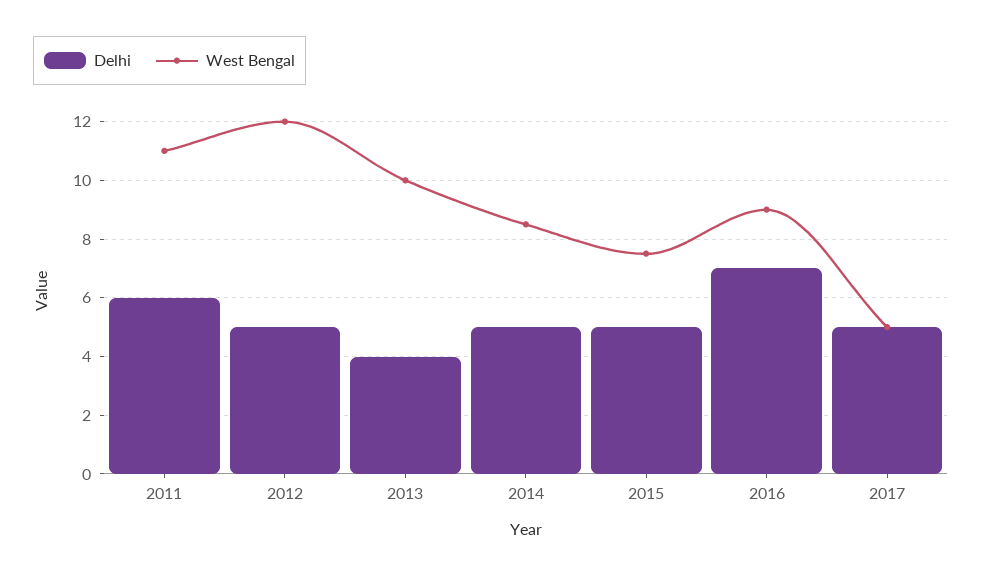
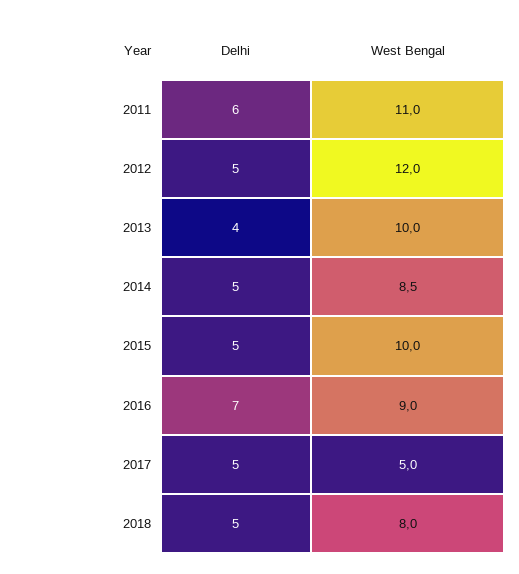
West Bengal, 2015: 7.5 -> 10
Delhi, 2018: none -> 5
West Bengal, 2018: none -> 8

